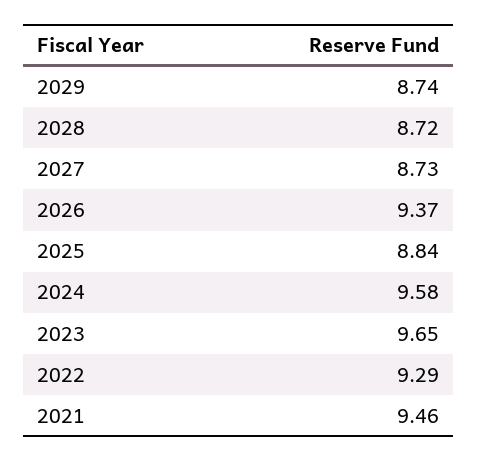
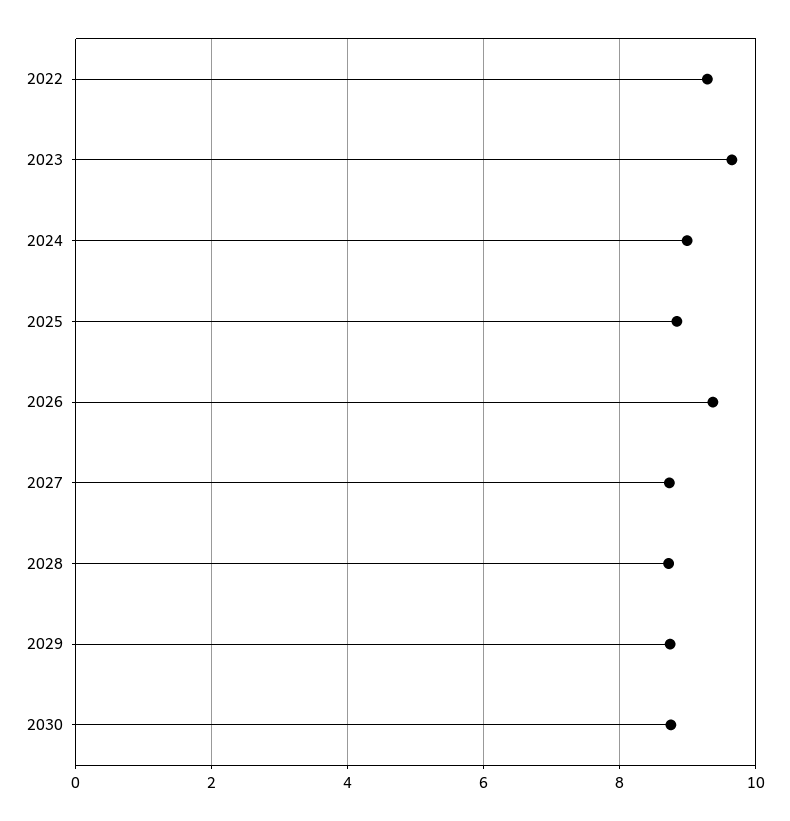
2024: 9.58 -> 9
2021: 9.46 -> none
2030: none -> 8.8

